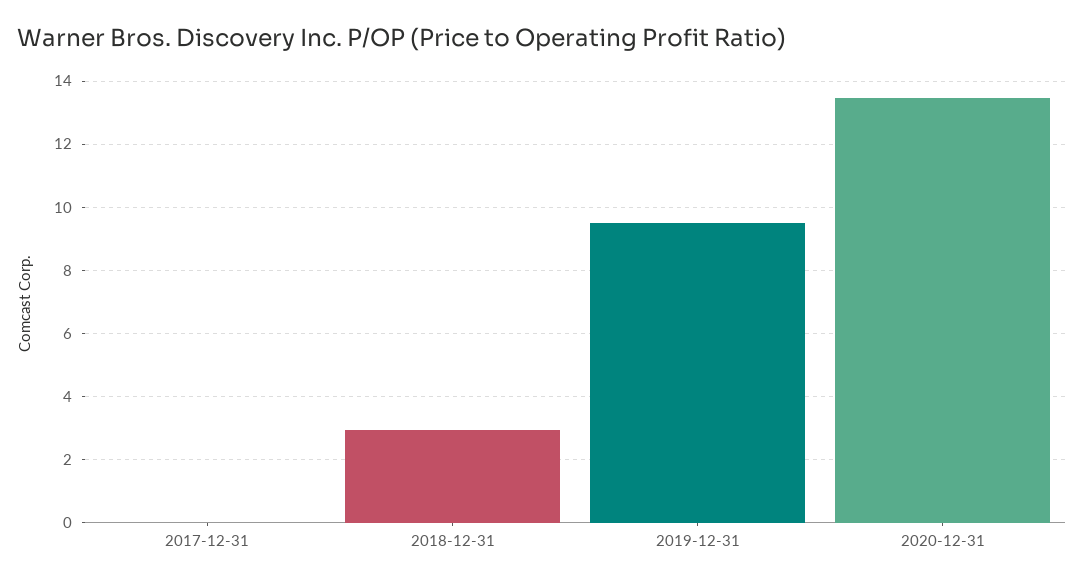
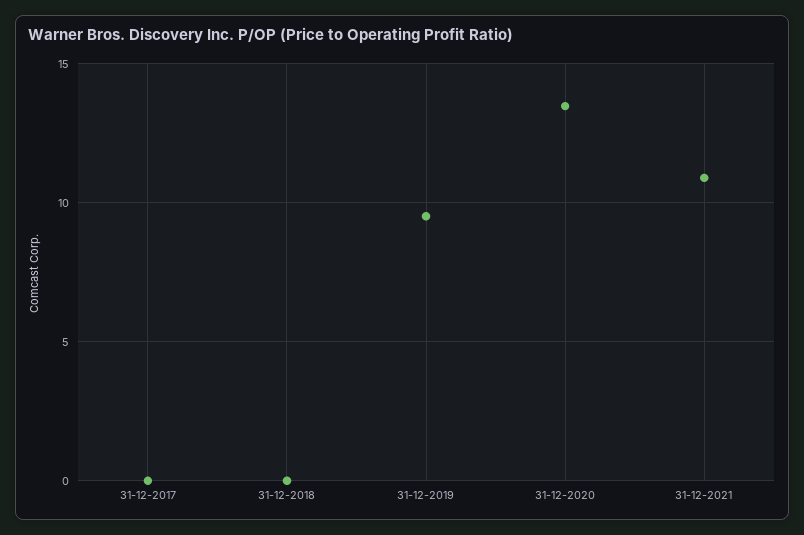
2018-12-31: 3 -> 0
31-12-2021: none -> 11

